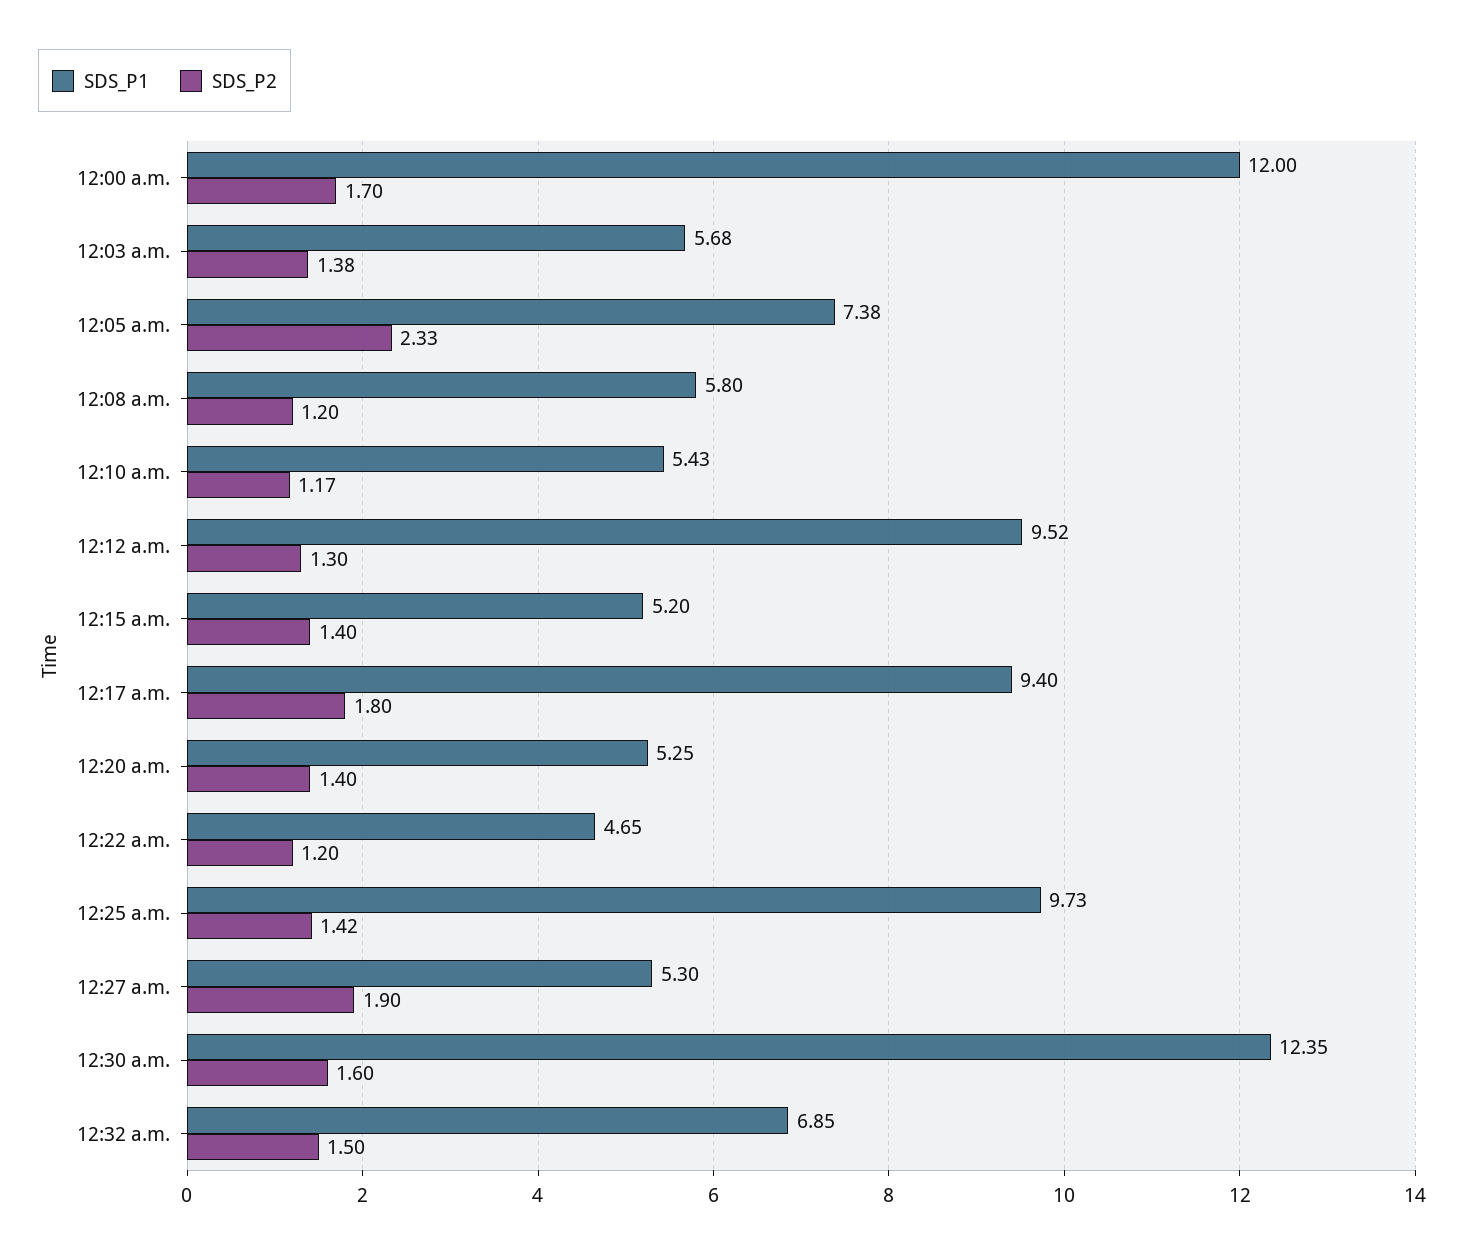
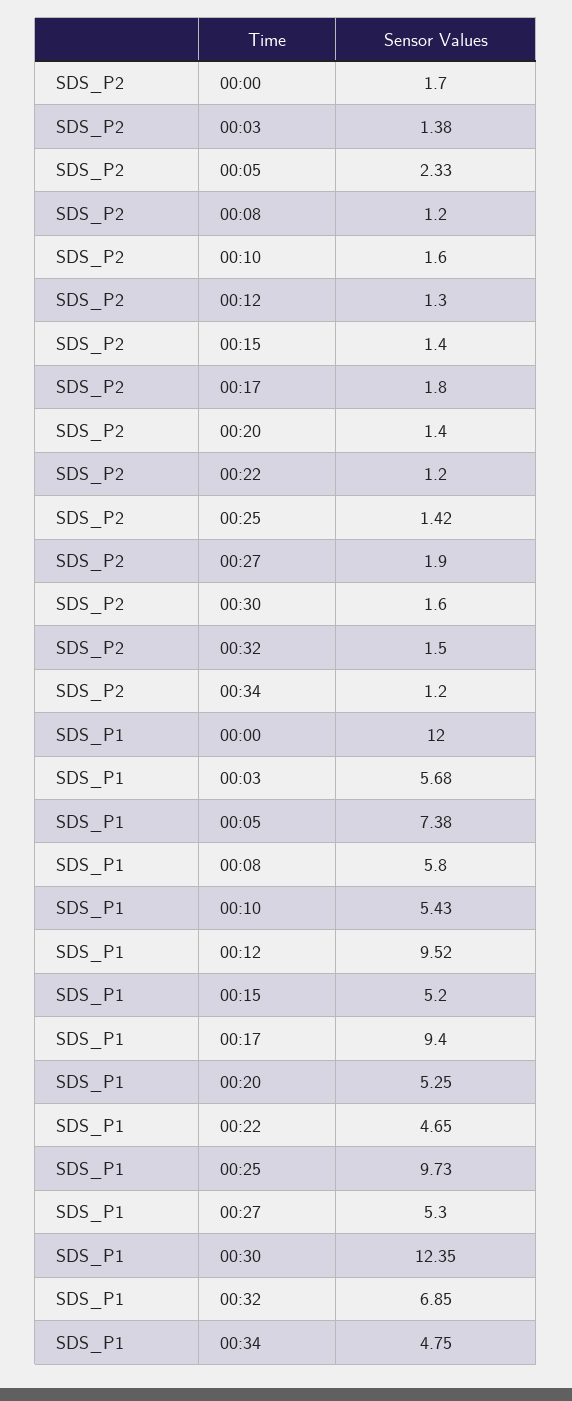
SDS_P2, 12:10 a.m.: 1.17 -> 1.6
SDS_P2, 00:34: none -> 1.2
SDS_P1, 00:34: none -> 4.75

